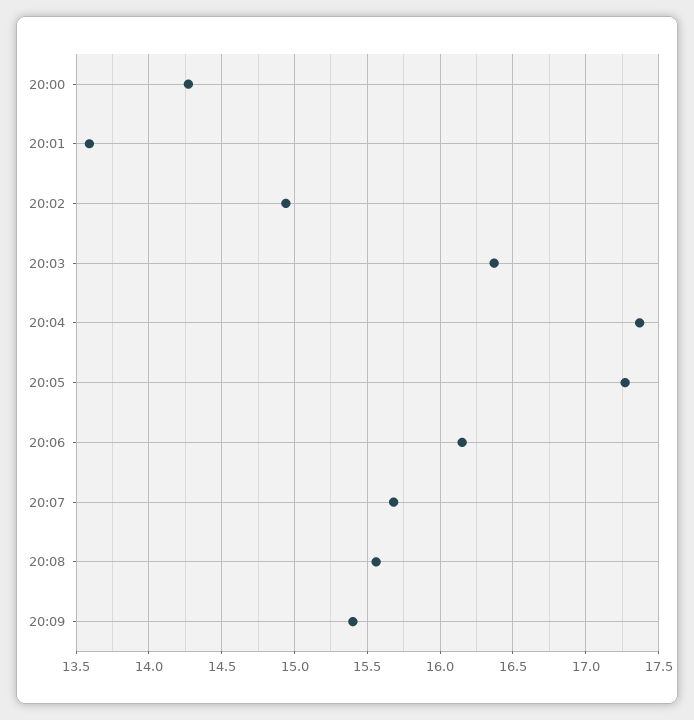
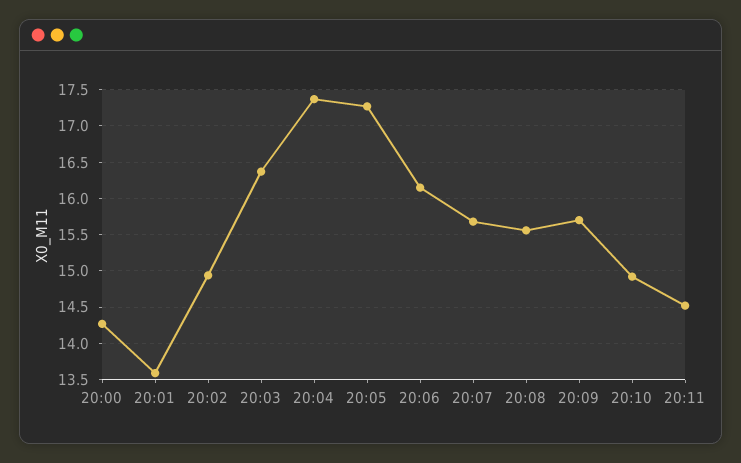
20:09: 15.4 -> 15.7
20:10: none -> 14.9
20:11: none -> 14.5

